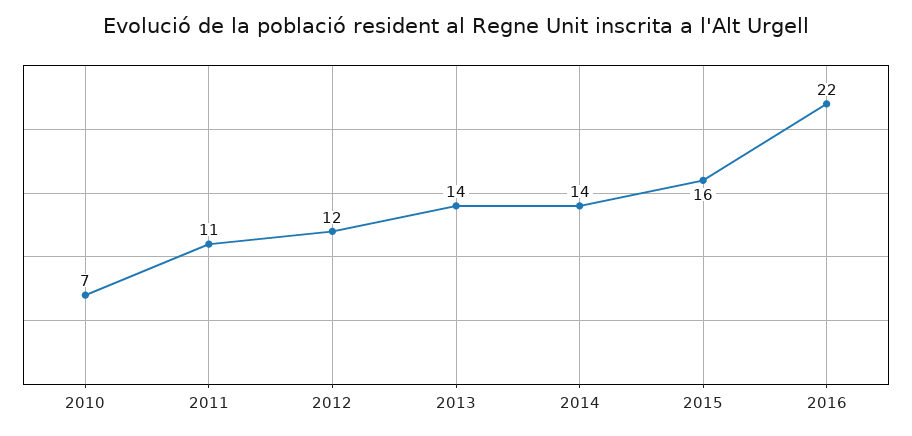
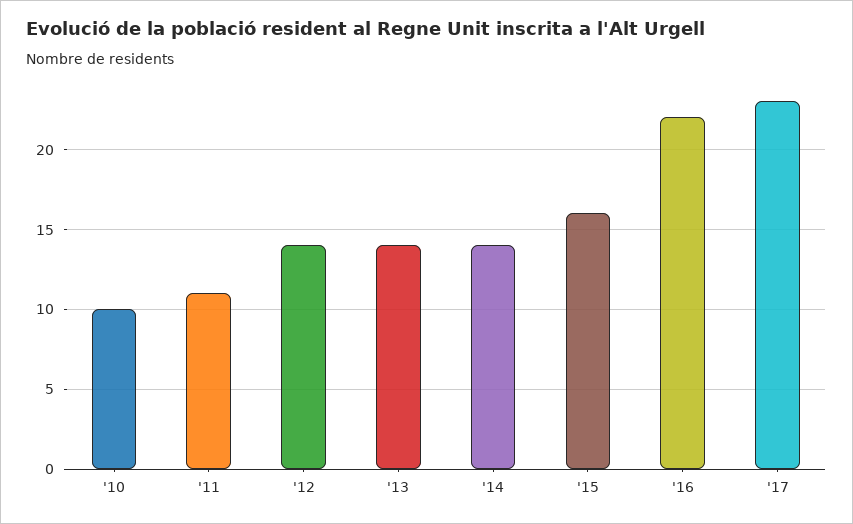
2010: 7 -> 10
2012: 12 -> 14
'17: none -> 23

